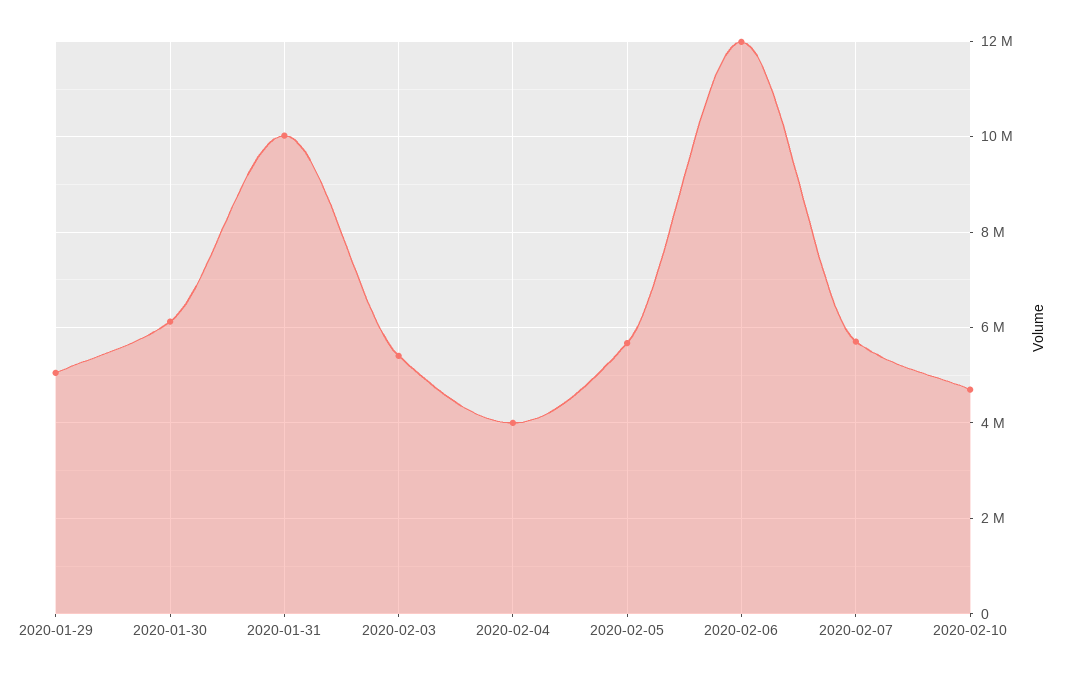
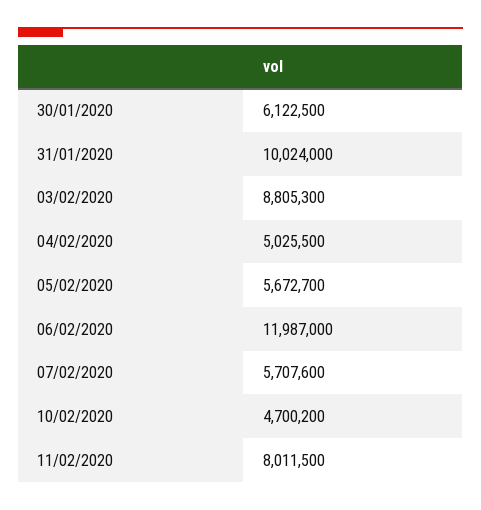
2020-01-29: 5000000 -> none
2020-02-03: 5400000 -> 8805300
2020-02-04: 4000000 -> 5025500
11/02/2020: none -> 8011500

